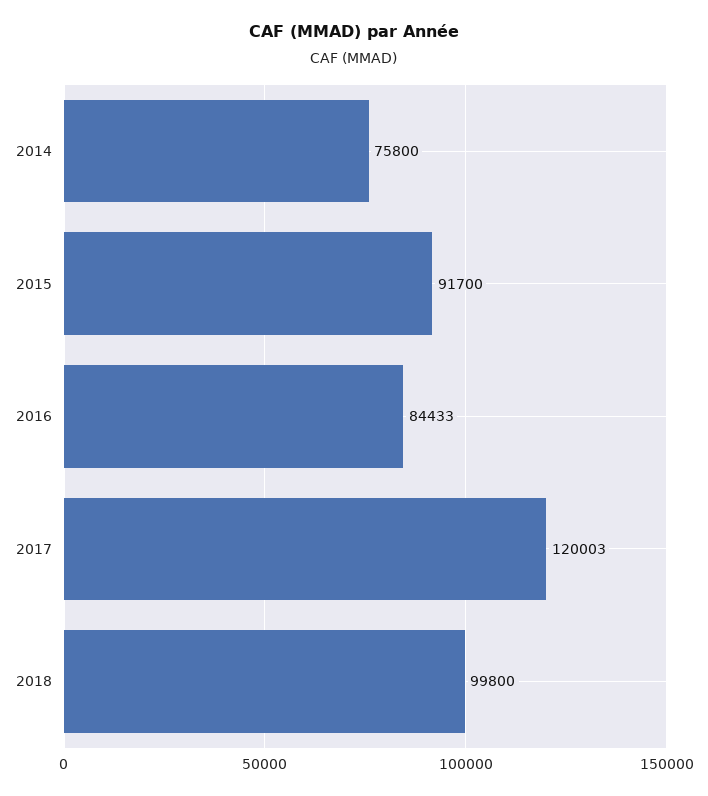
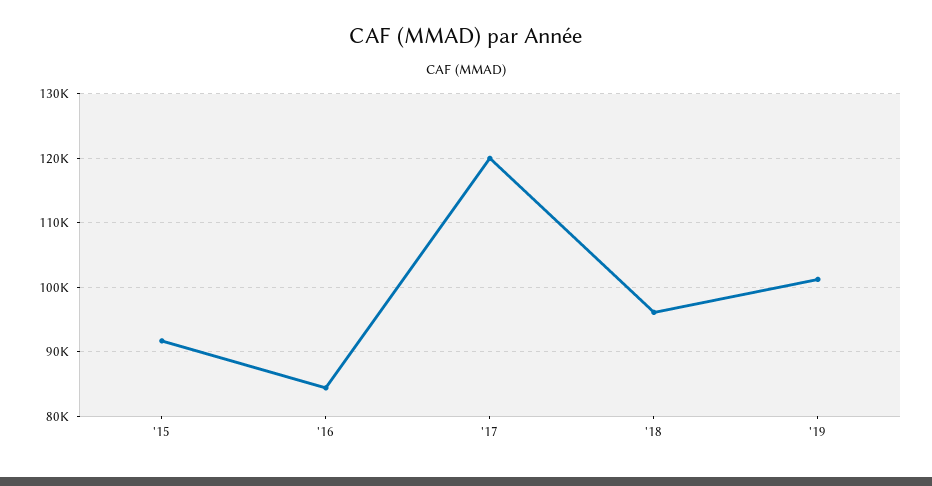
2014: 75800 -> none
2018: 99800 -> 96000
'19: none -> 101000

